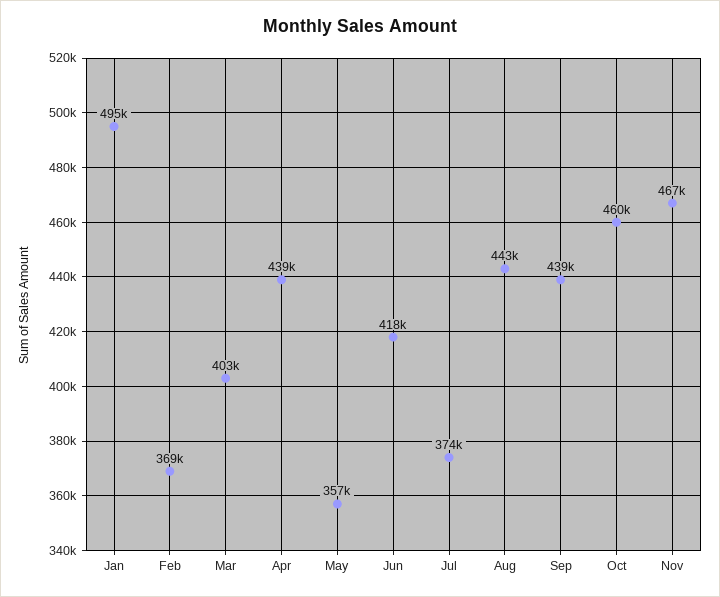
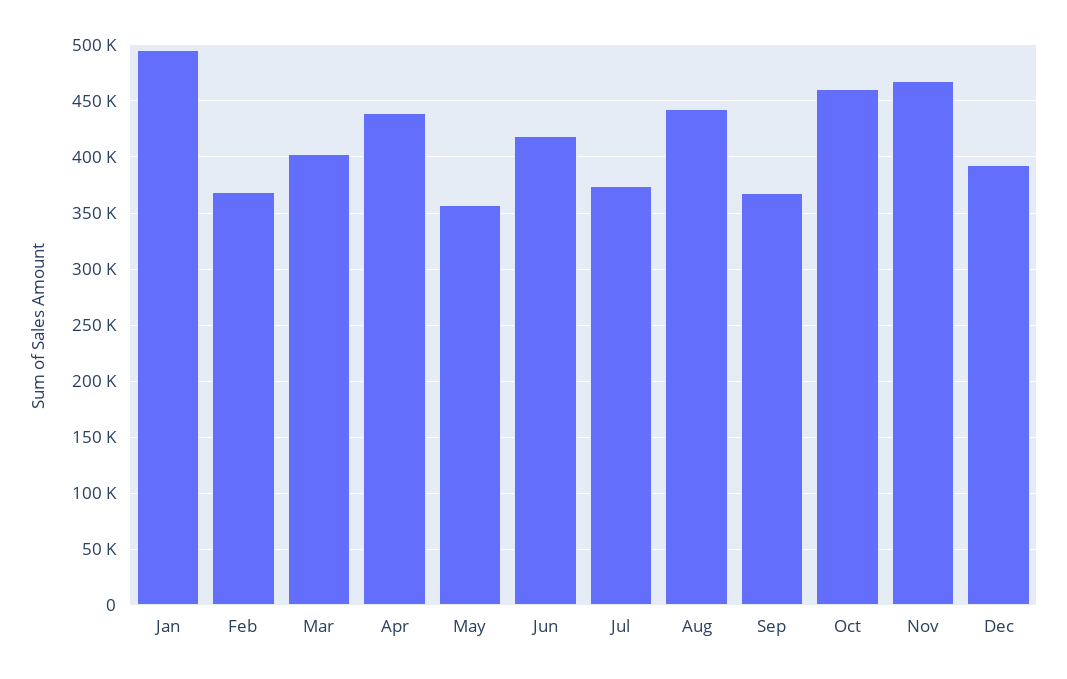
Sep: 439000 -> 370000
Dec: none -> 390000

